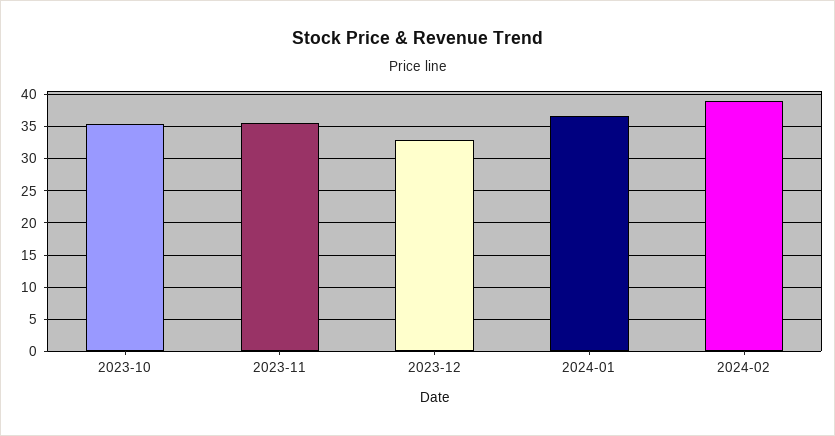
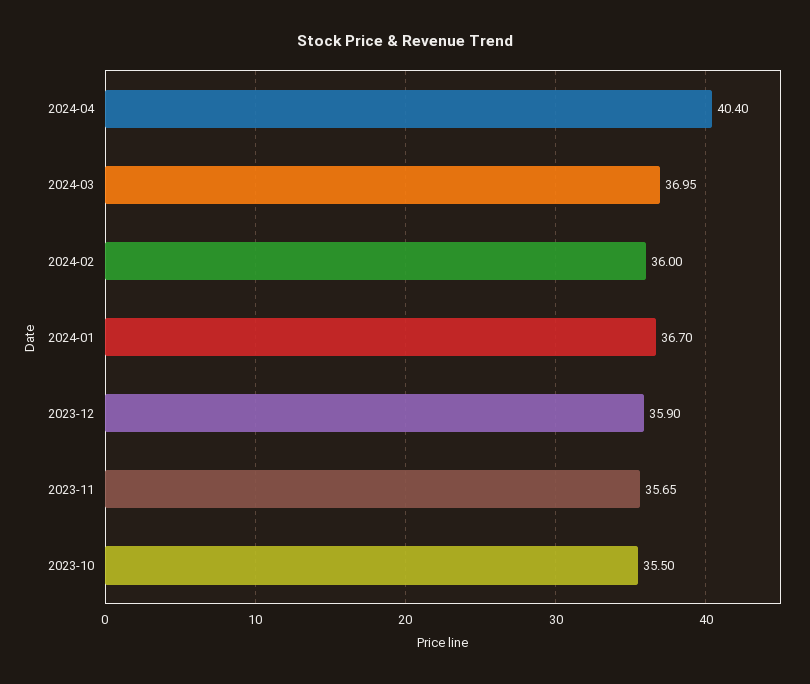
2023-12: 33 -> 35.9
2024-02: 39 -> 36
2024-04: none -> 40.4
2024-03: none -> 36.95

